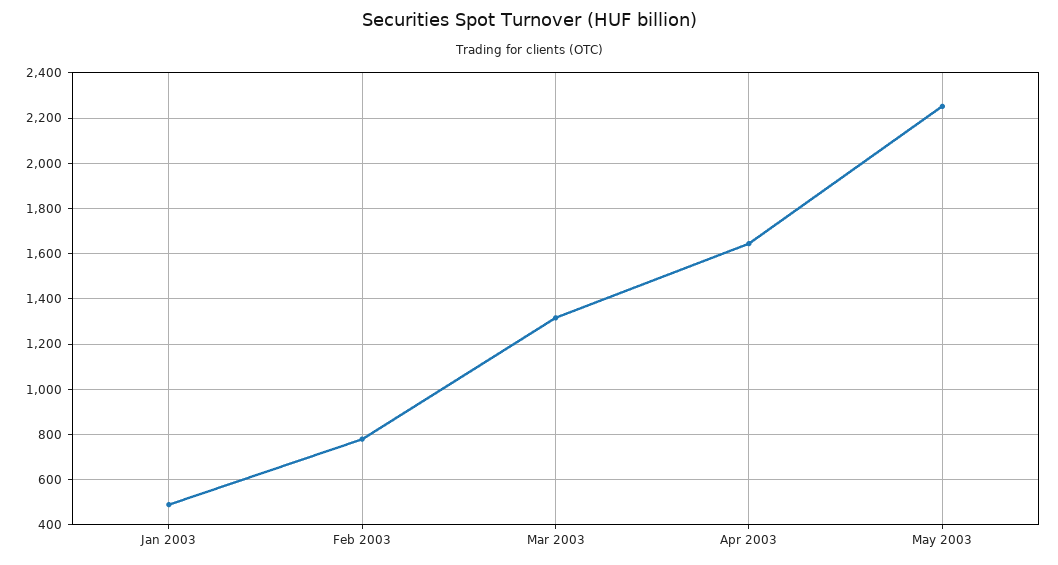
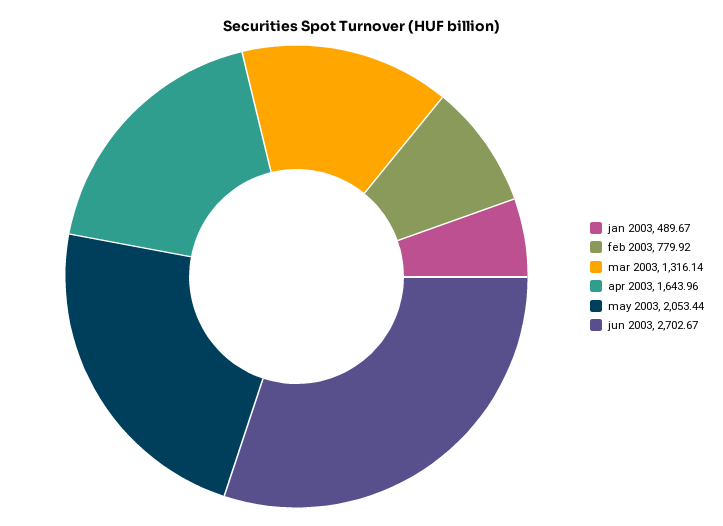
May 2003: 2250 -> 2053.44
jun 2003: none -> 2702.67

